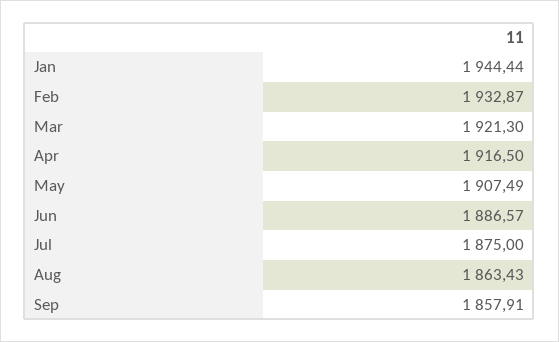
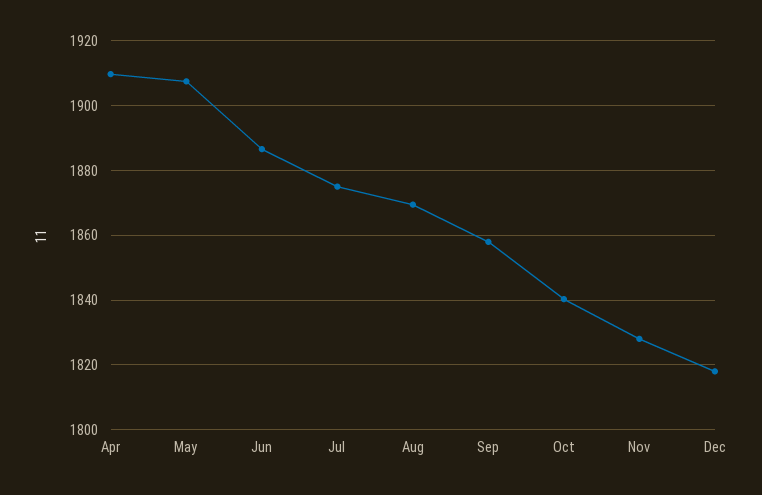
Jan: 1944.44 -> none
Feb: 1932.87 -> none
Mar: 1921.3 -> none
Apr: 1916.5 -> 1910
Aug: 1863.43 -> 1870
Oct: none -> 1840
Nov: none -> 1828
Dec: none -> 1818

